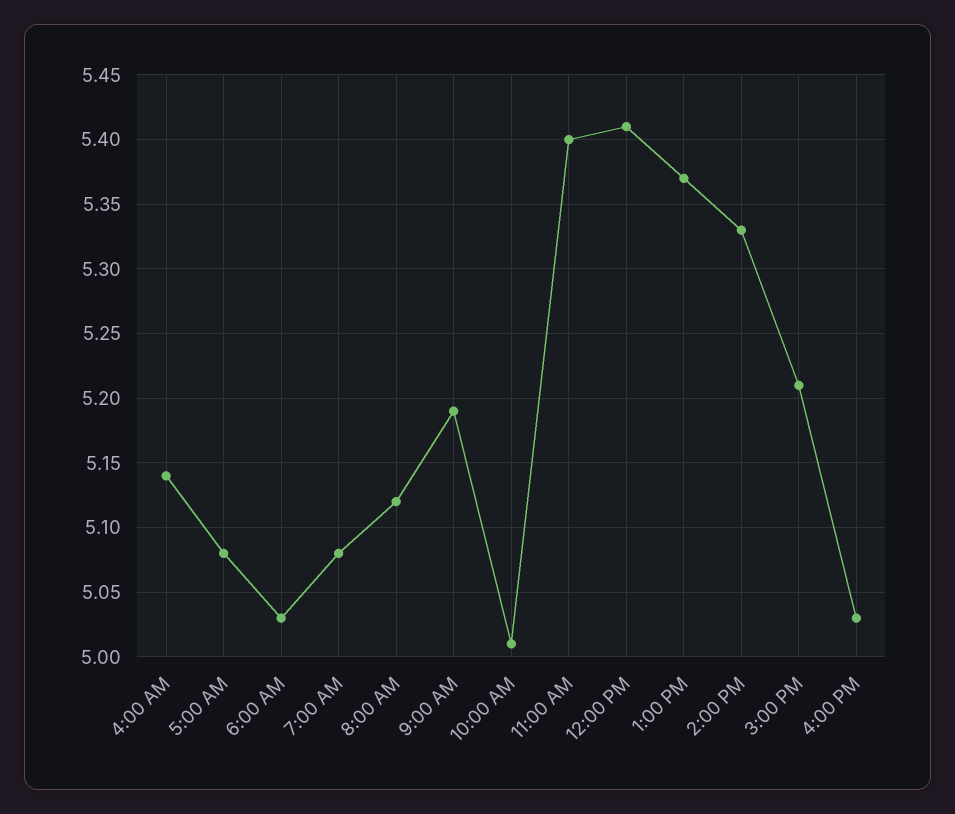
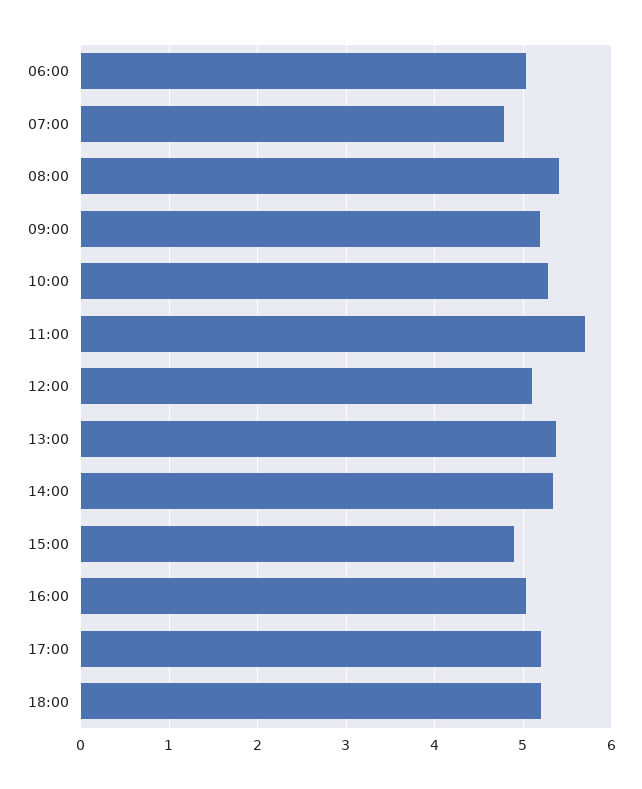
4:00 AM: 5.14 -> none
5:00 AM: 5.08 -> none
7:00 AM: 5.08 -> 4.8
8:00 AM: 5.12 -> 5.4
10:00 AM: 5.01 -> 5.3
11:00 AM: 5.4 -> 5.7
12:00 PM: 5.41 -> 5.1
3:00 PM: 5.21 -> 4.9
17:00: none -> 5.2
18:00: none -> 5.2

